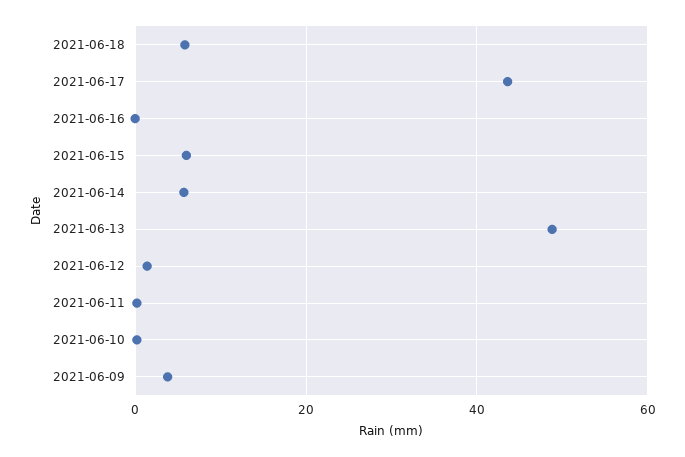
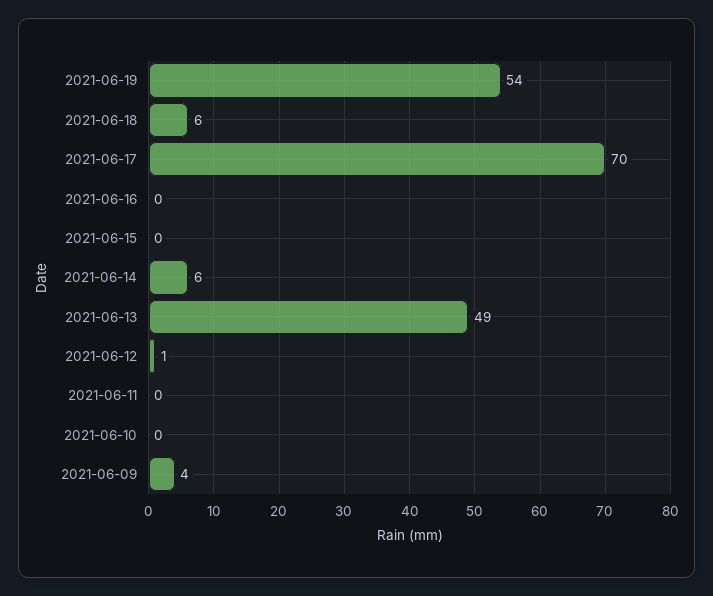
2021-06-17: 44 -> 70
2021-06-15: 6 -> 0
2021-06-19: none -> 54

